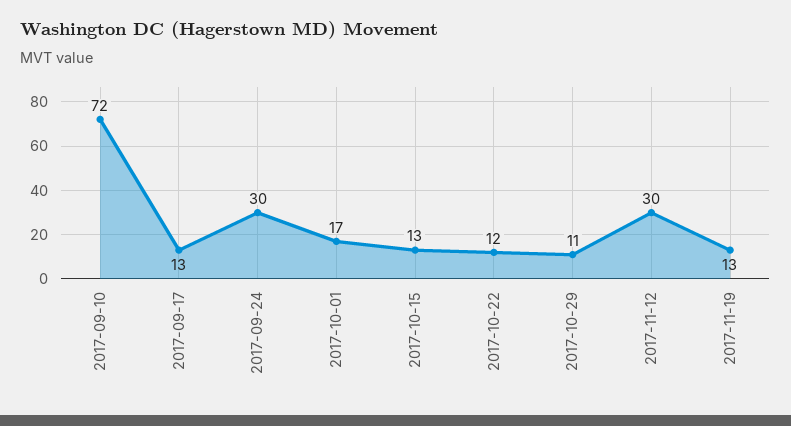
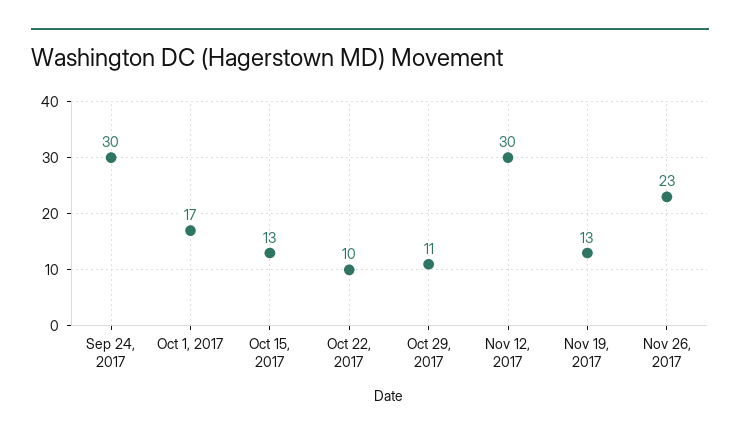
2017-09-10: 72 -> none
2017-09-17: 13 -> none
2017-10-22: 12 -> 10
Nov 26, 2017: none -> 23

